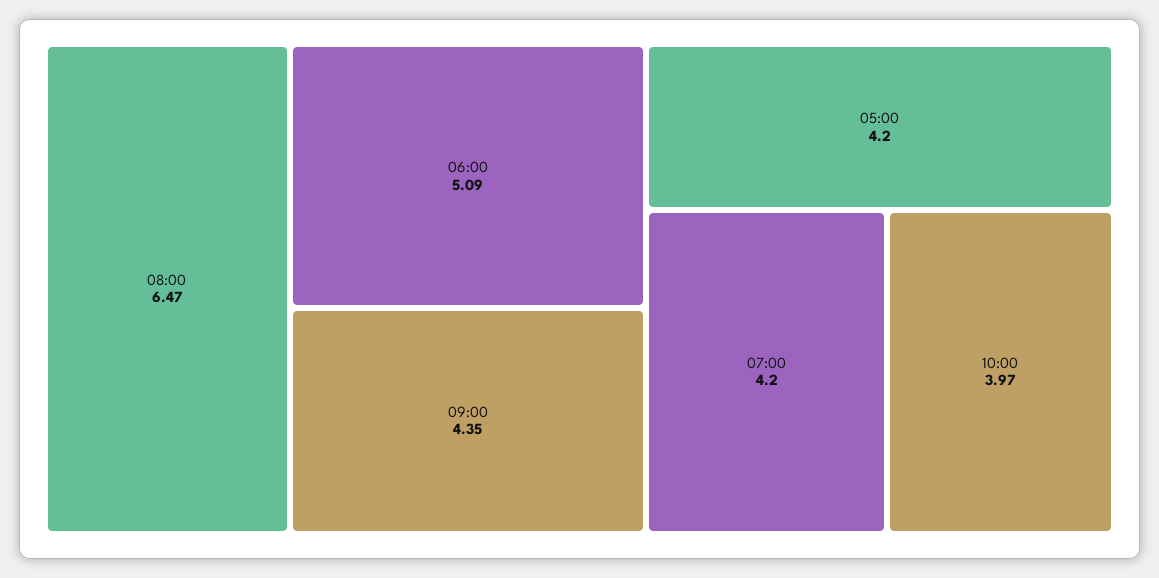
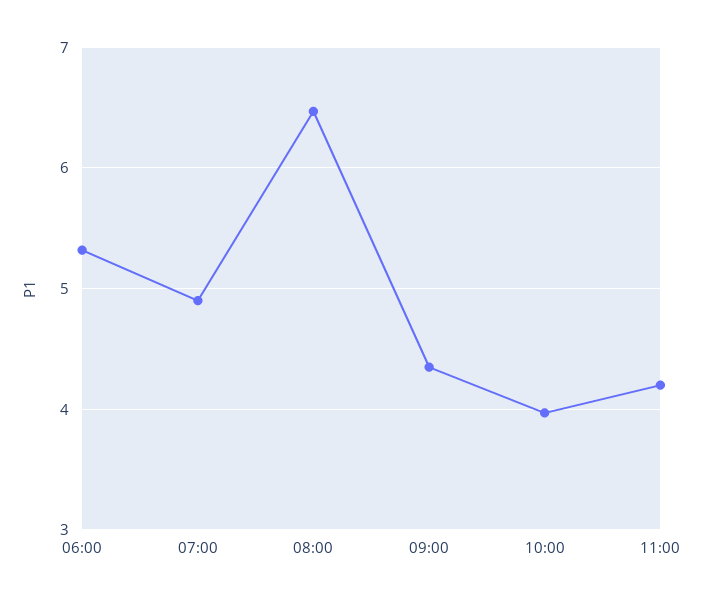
06:00: 5.09 -> 5.3
05:00: 4.2 -> none
07:00: 4.2 -> 4.9
11:00: none -> 4.2

